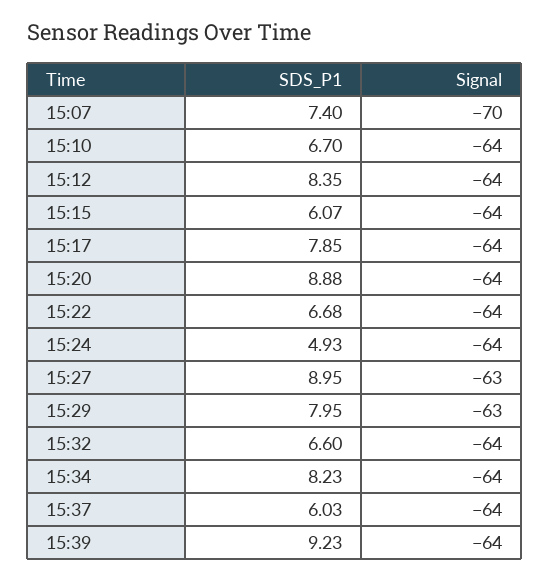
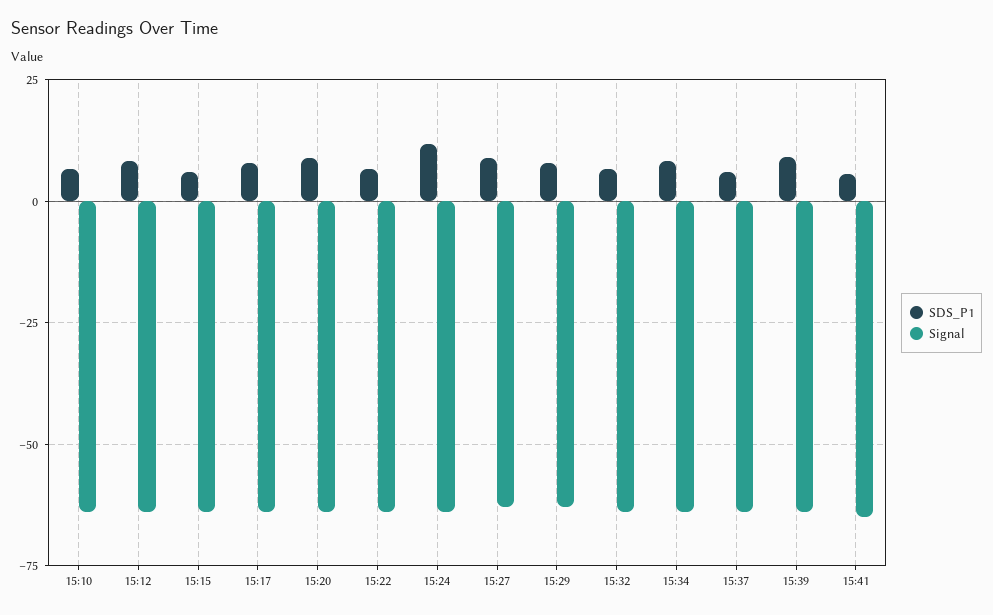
SDS_P1, 15:07: 7.4 -> none
Signal, 15:07: -70 -> none
SDS_P1, 15:24: 4.93 -> 12.5
SDS_P1, 15:41: none -> 5
Signal, 15:41: none -> -65

